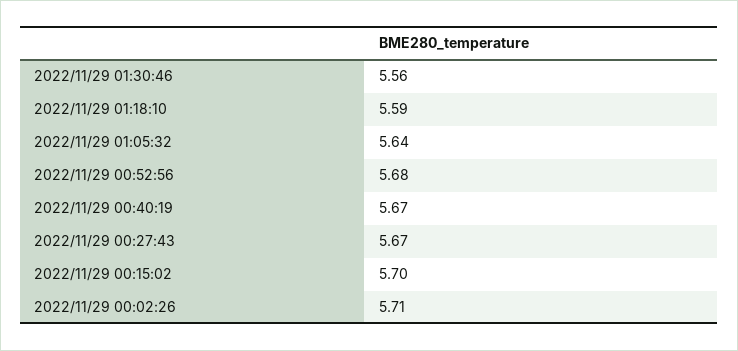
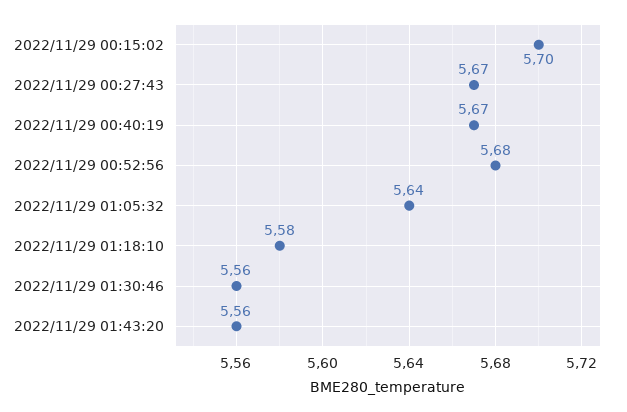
2022/11/29 01:18:10: 5.59 -> 5.58
2022/11/29 00:02:26: 5.71 -> none
2022/11/29 01:43:20: none -> 5.56

